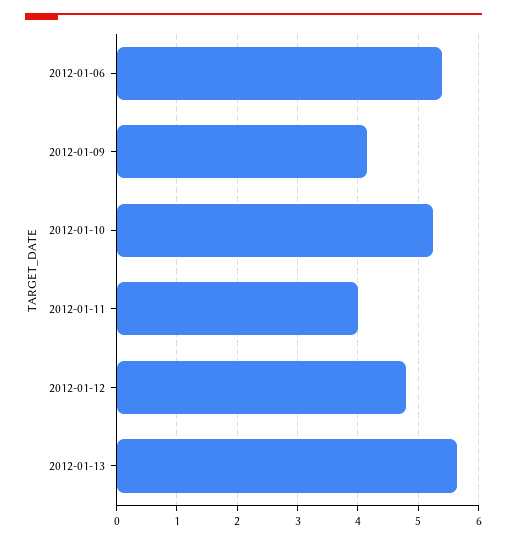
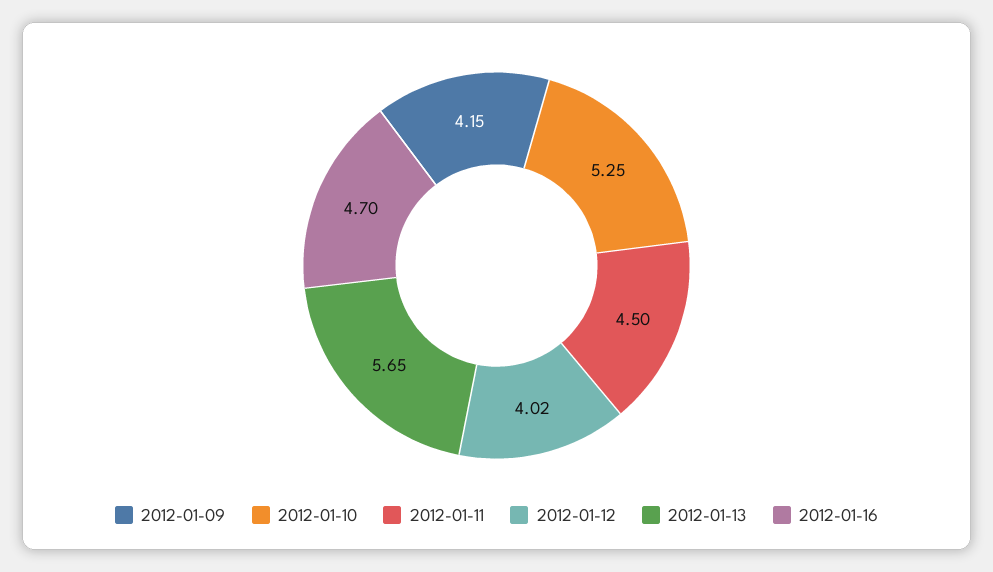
2012-01-06: 5.4 -> none
2012-01-11: 4 -> 4.5
2012-01-12: 4.8 -> 4.02
2012-01-16: none -> 4.7

